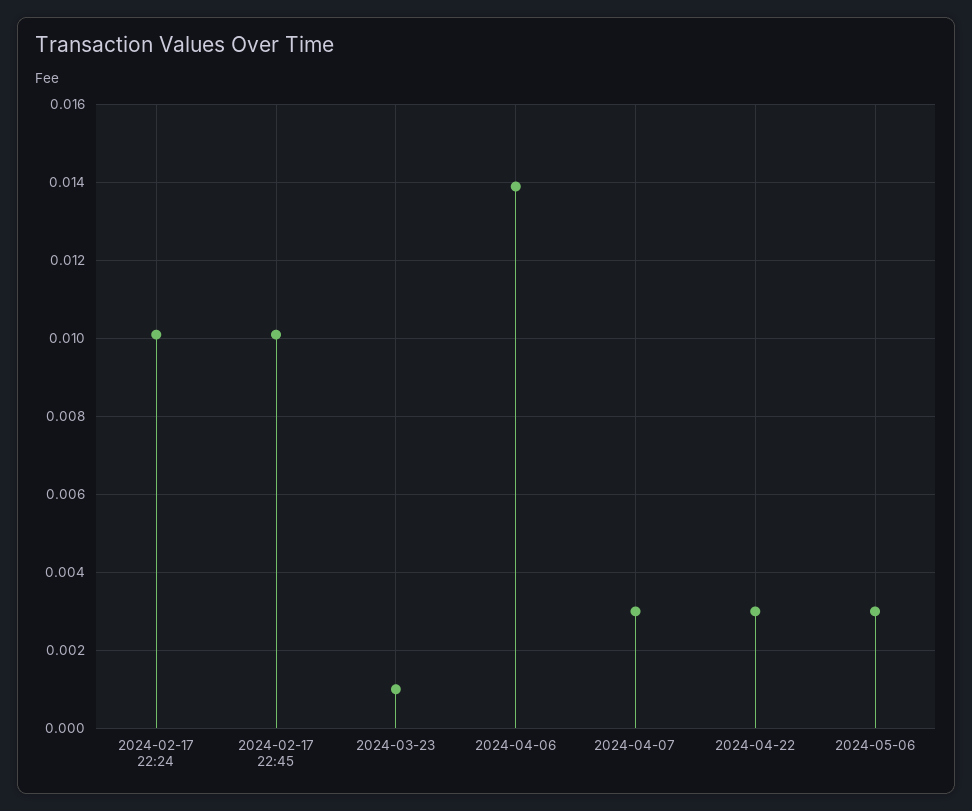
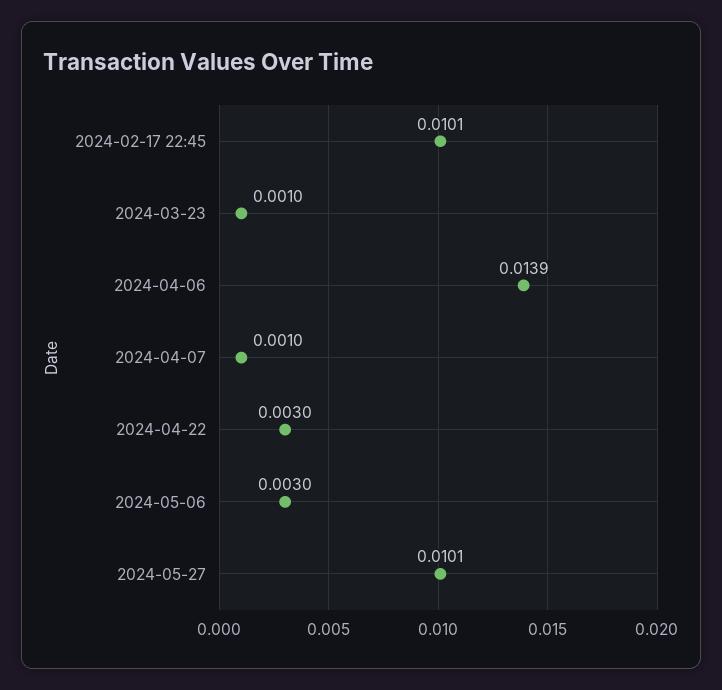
2024-02-17 22:24: 0.01 -> none
2024-04-07: 0.003 -> 0.001
2024-05-27: none -> 0.0101

